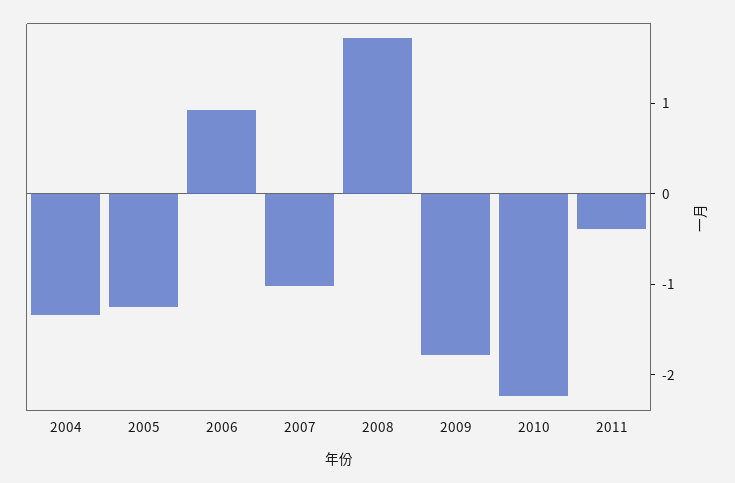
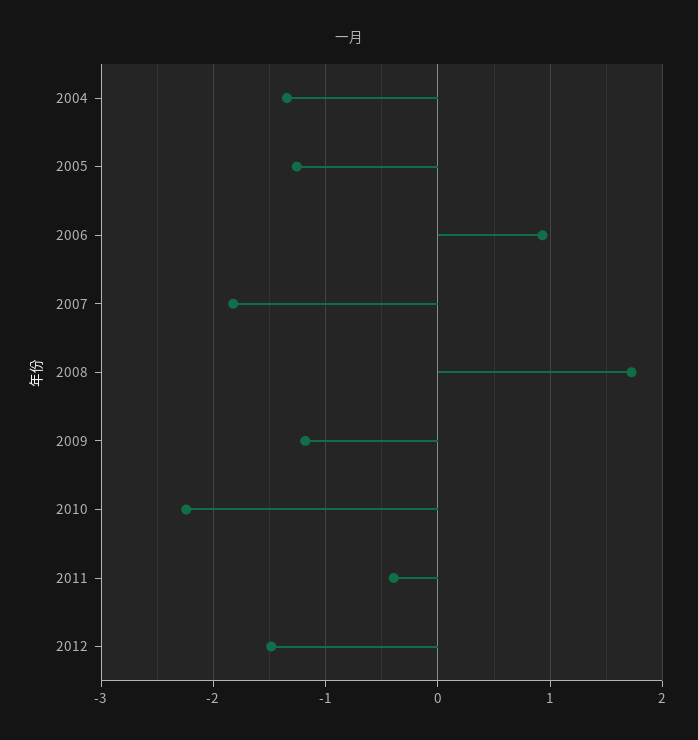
2007: -1 -> -1.8
2009: -1.8 -> -1.2
2012: none -> -1.5

